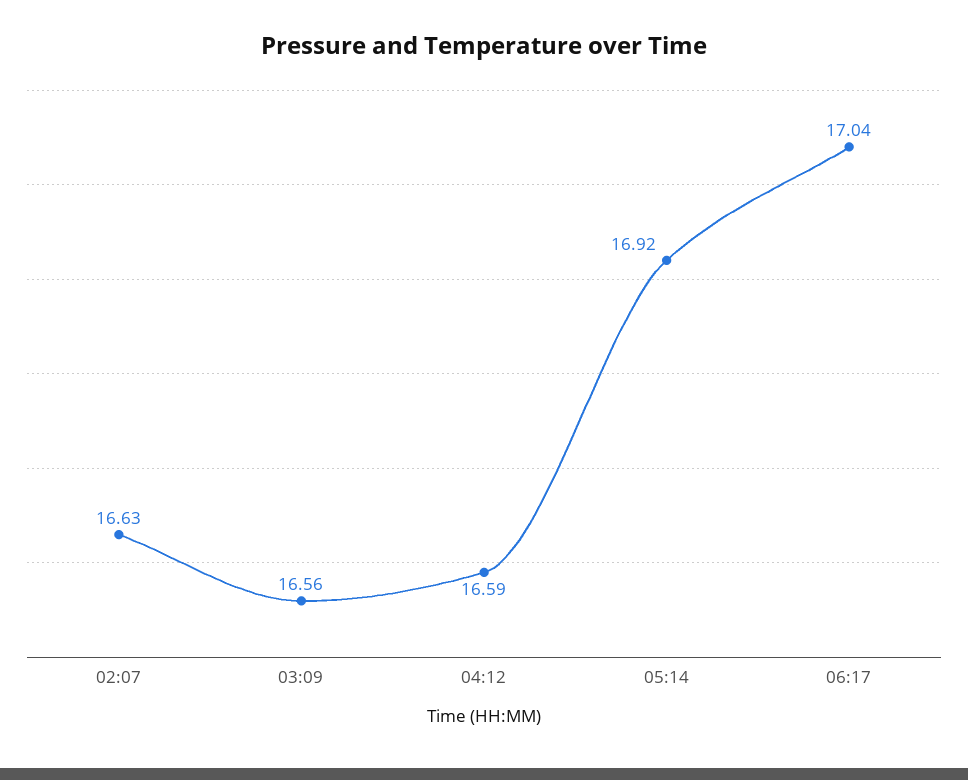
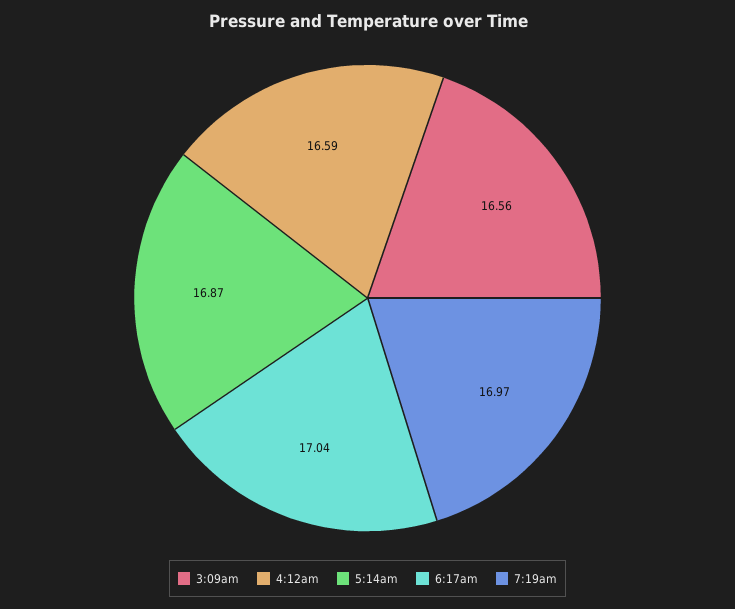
02:07: 16.63 -> none
05:14: 16.92 -> 16.87
7:19am: none -> 16.97

